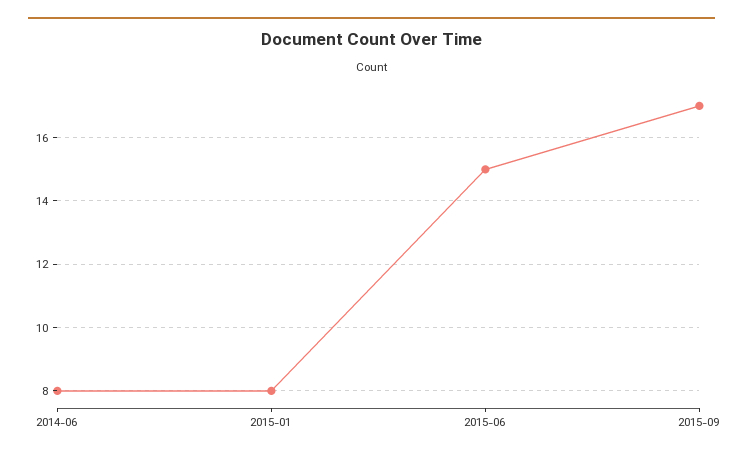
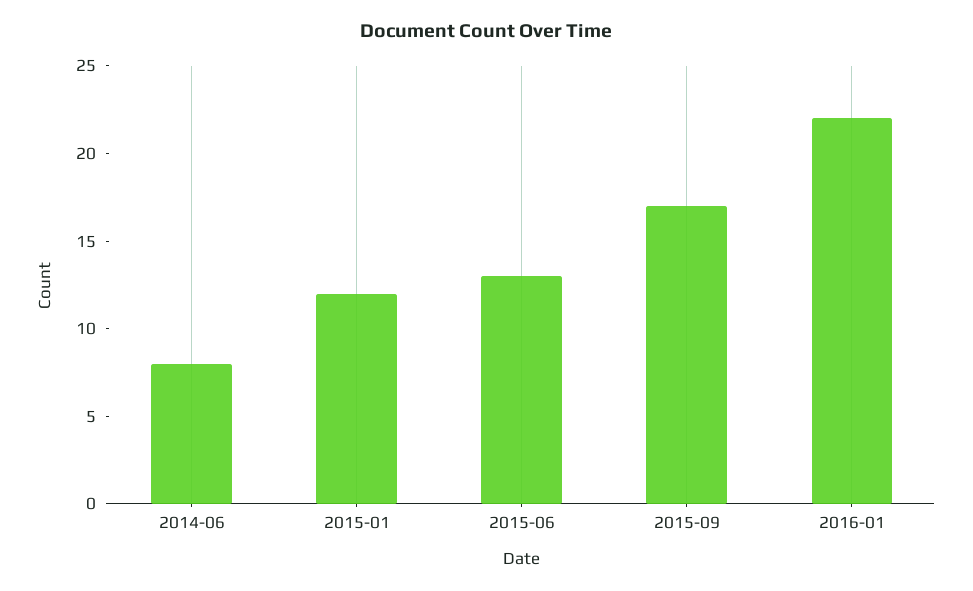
2015-01: 8 -> 12
2015-06: 15 -> 13
2016-01: none -> 22

